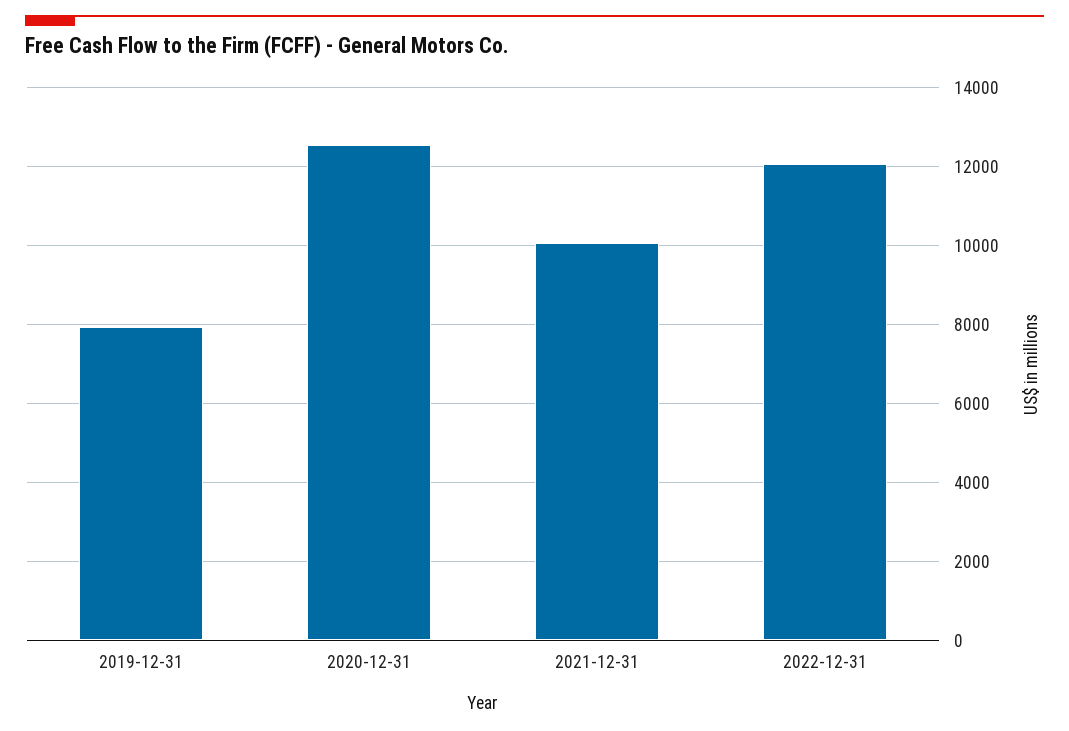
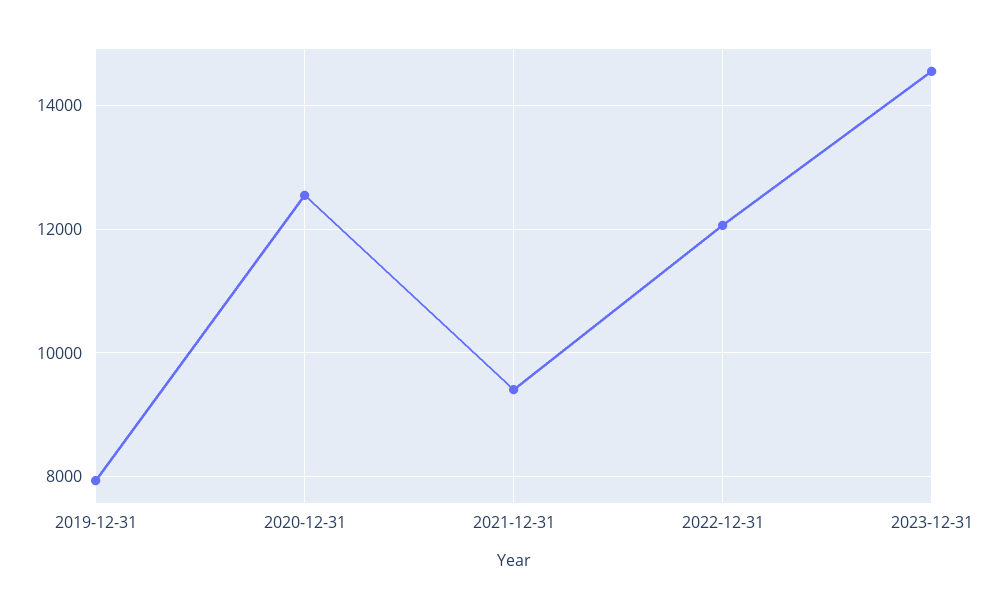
2021-12-31: 10000 -> 9400
2023-12-31: none -> 14600

